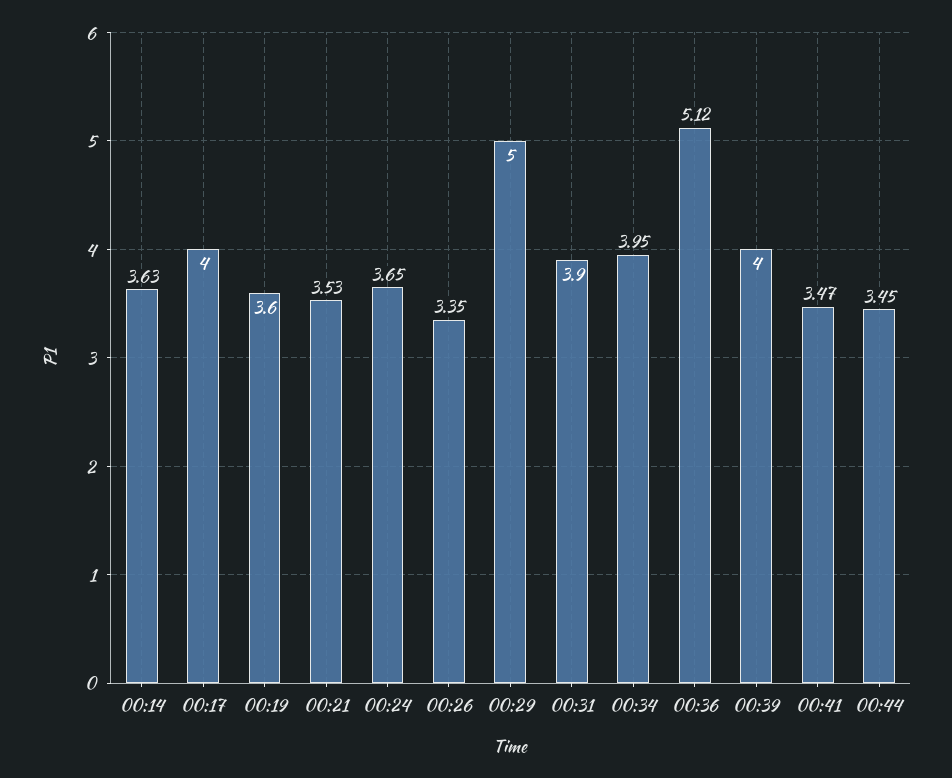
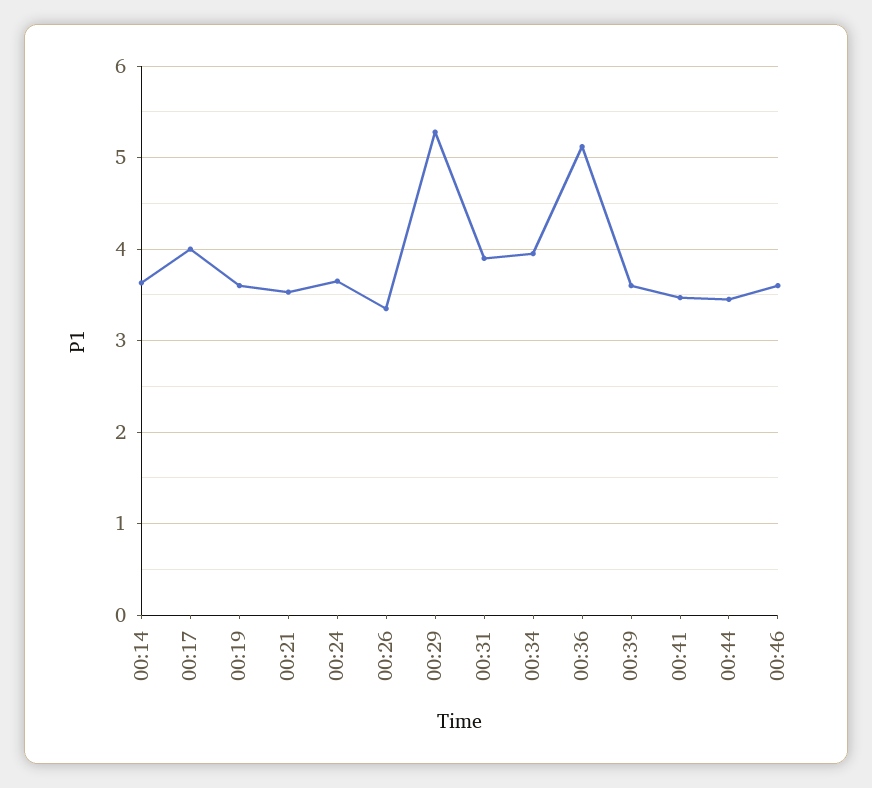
00:29: 5 -> 5.3
00:39: 4 -> 3.6
00:46: none -> 3.6

